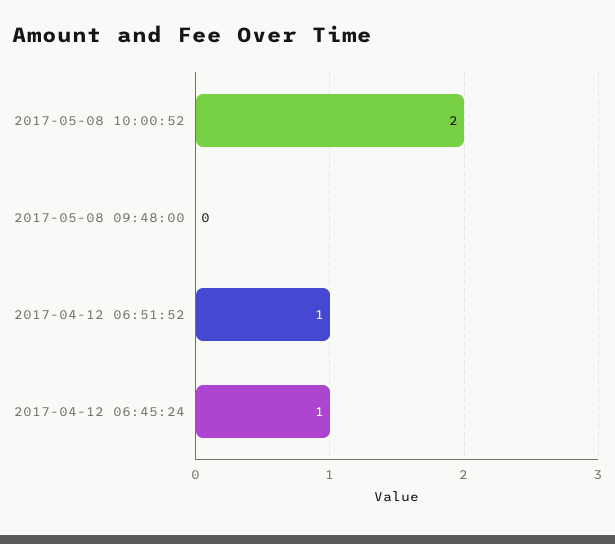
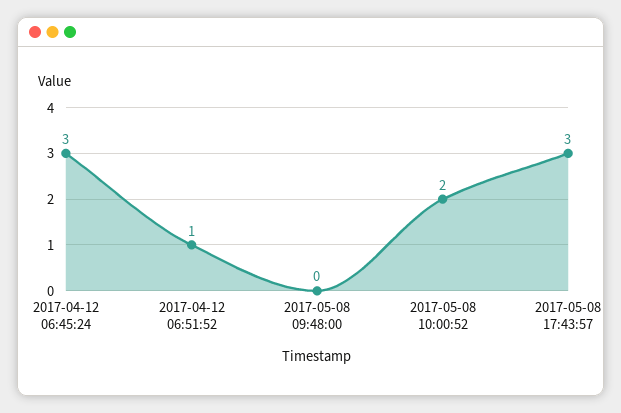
2017-04-12 06:45:24: 1 -> 3
2017-05-08 17:43:57: none -> 3

